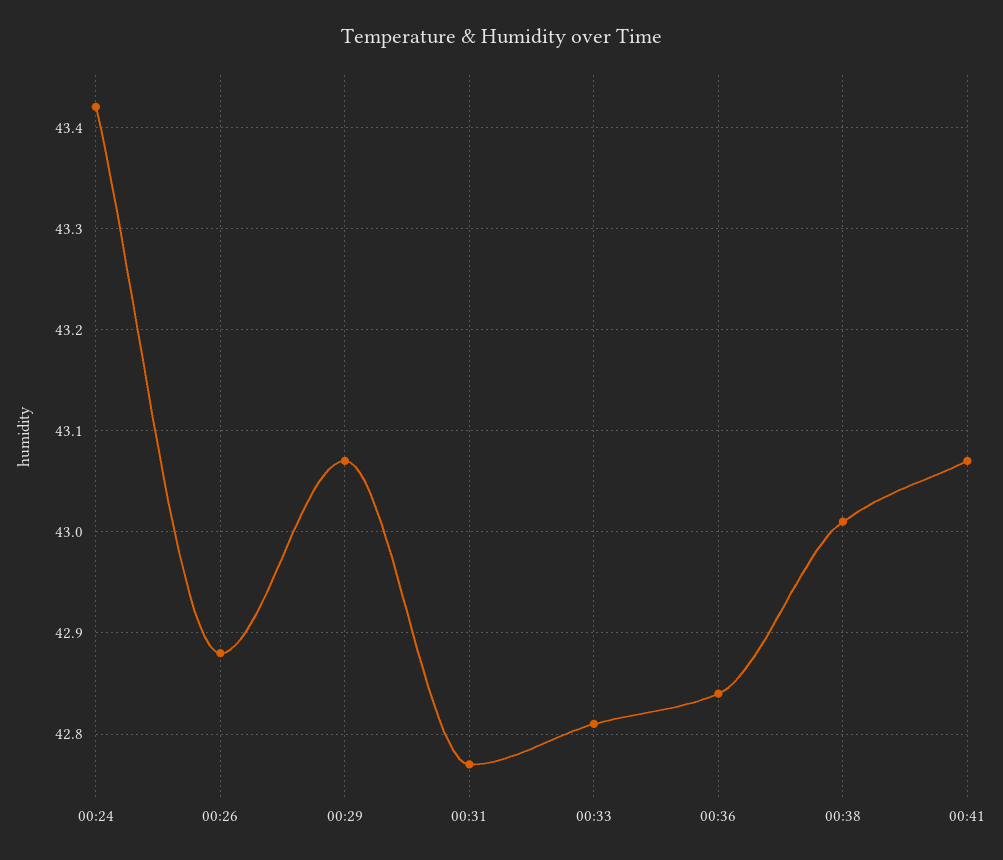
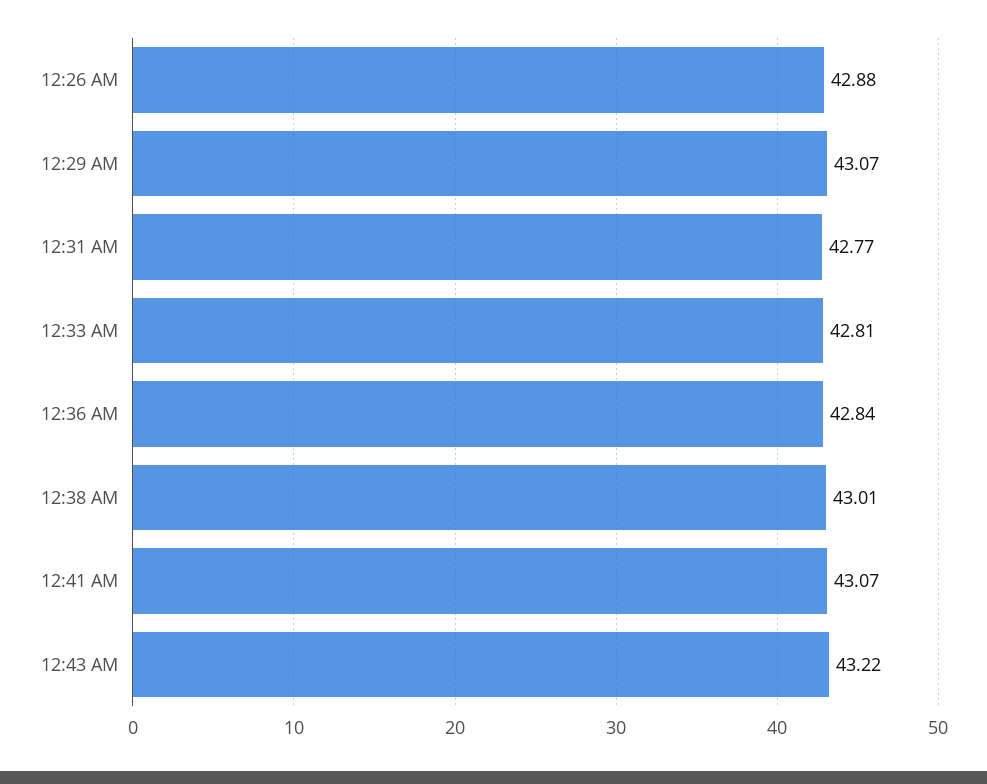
00:24: 43.42 -> none
12:43 AM: none -> 43.22

